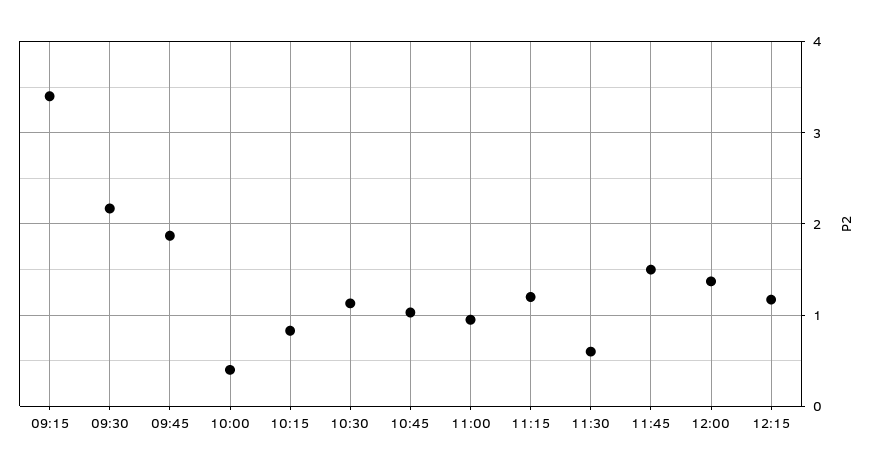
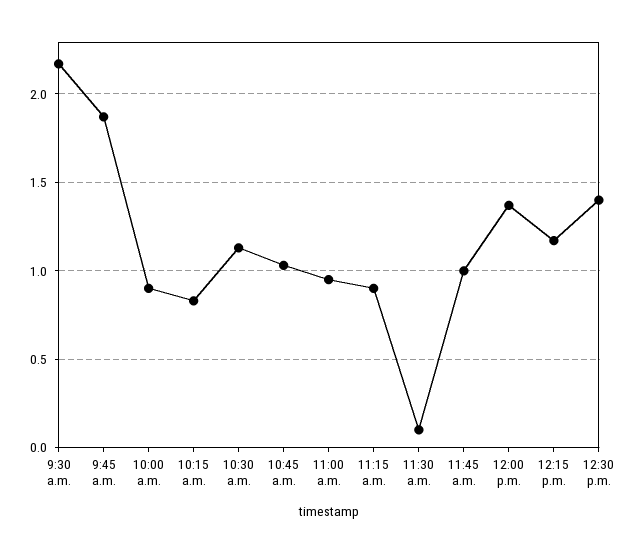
09:15: 3.4 -> none
10:00: 0.4 -> 0.9
11:15: 1.2 -> 0.9
11:30: 0.6 -> 0.1
11:45: 1.5 -> 1
12:30 p.m.: none -> 1.4

